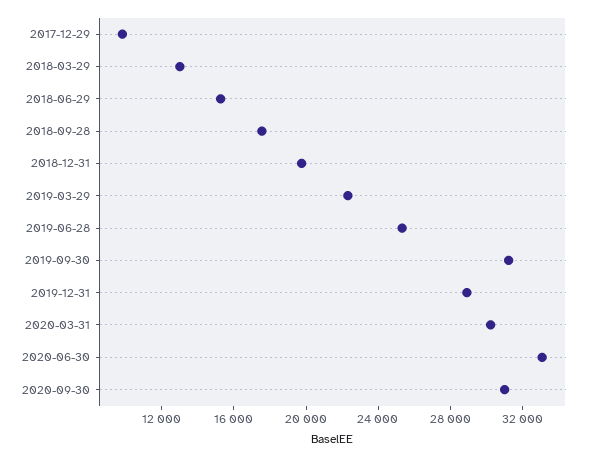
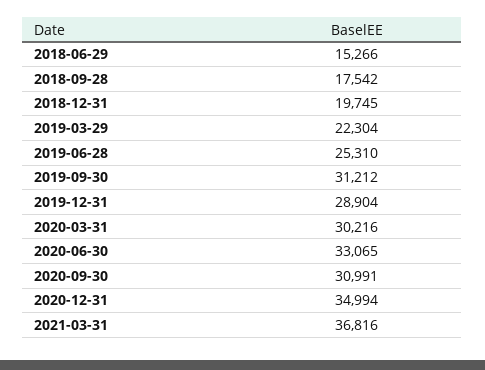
2017-12-29: 10000 -> none
2018-03-29: 13000 -> none
2020-12-31: none -> 34994
2021-03-31: none -> 36816

